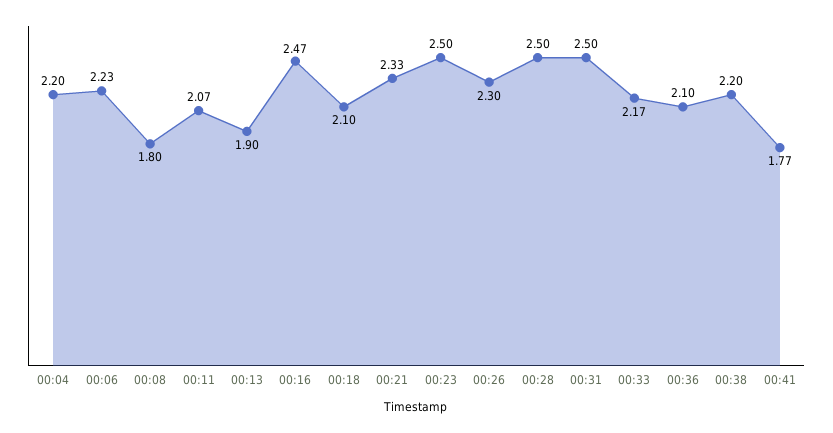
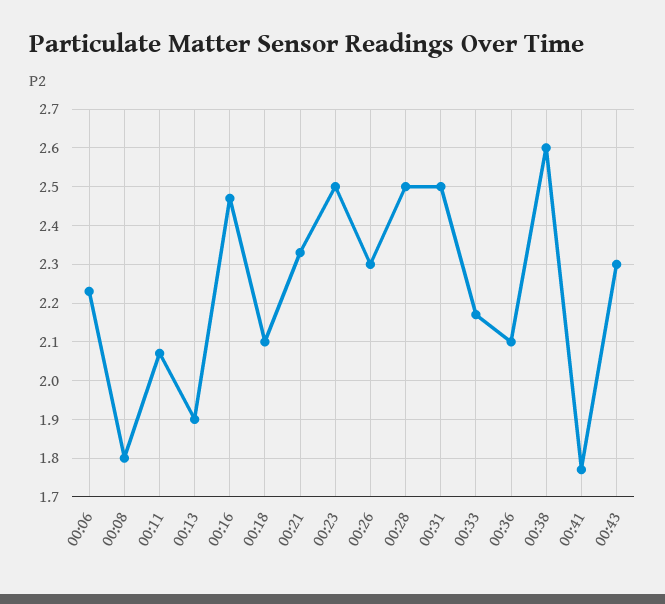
00:04: 2.2 -> none
00:38: 2.2 -> 2.6
00:43: none -> 2.3

